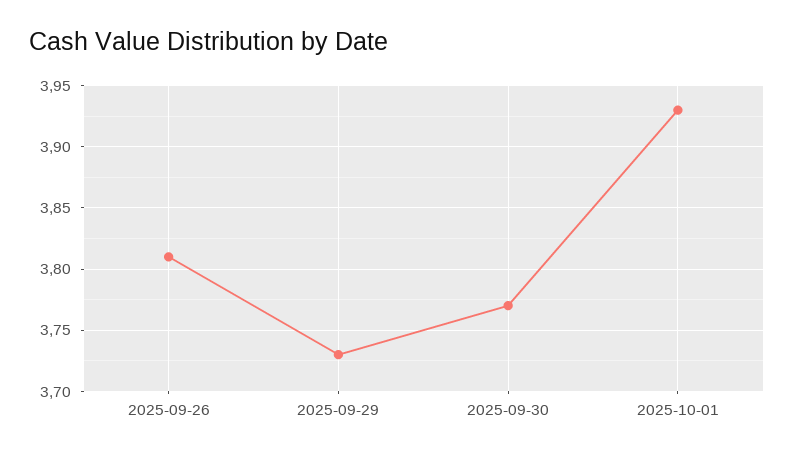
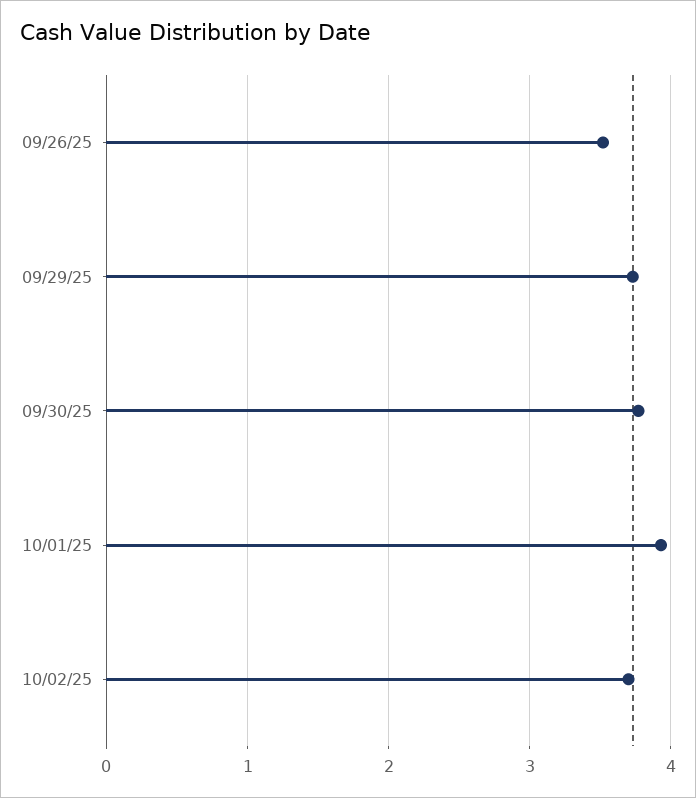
2025-09-26: 3.81 -> 3.5
10/02/25: none -> 3.7

